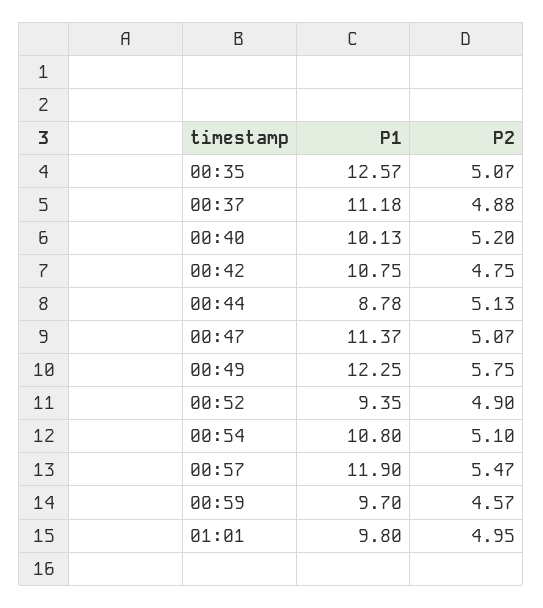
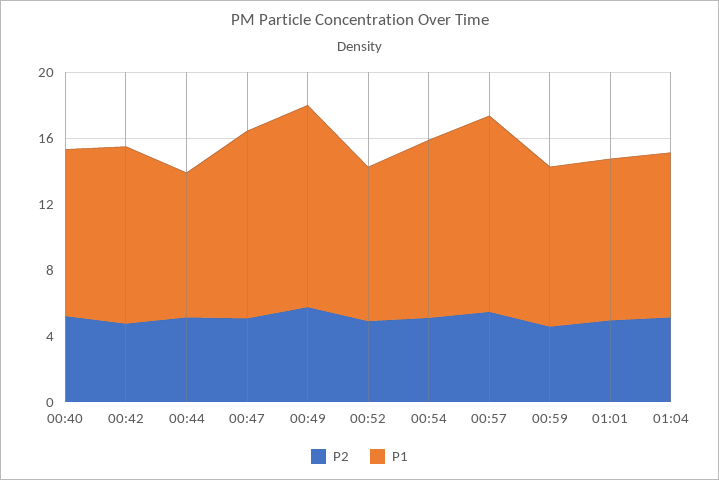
P1, 00:35: 12.57 -> none
P2, 00:35: 5.07 -> none
P1, 00:37: 11.18 -> none
P2, 00:37: 4.88 -> none
P2, 01:04: none -> 5
P1, 01:04: none -> 10

